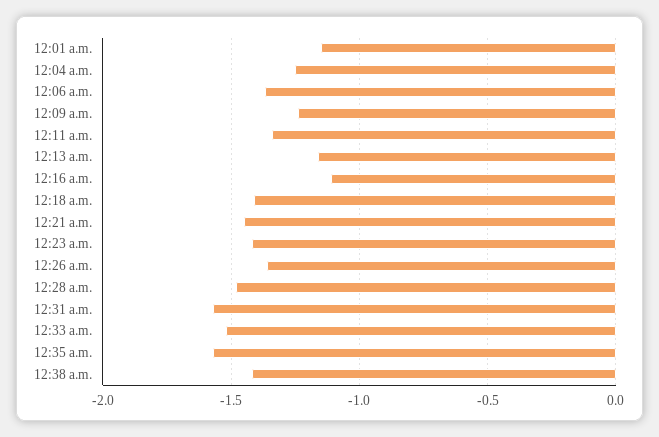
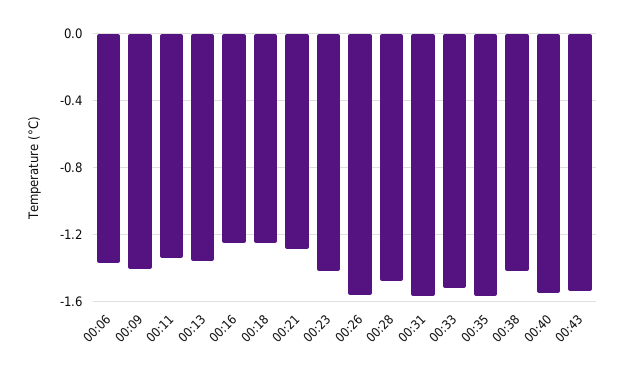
12:01 a.m.: -1.15 -> none
12:04 a.m.: -1.25 -> none
12:09 a.m.: -1.25 -> -1.4
12:13 a.m.: -1.15 -> -1.35
12:16 a.m.: -1.1 -> -1.25
12:18 a.m.: -1.4 -> -1.25
12:21 a.m.: -1.45 -> -1.3
12:26 a.m.: -1.35 -> -1.55
00:40: none -> -1.55
00:43: none -> -1.55

